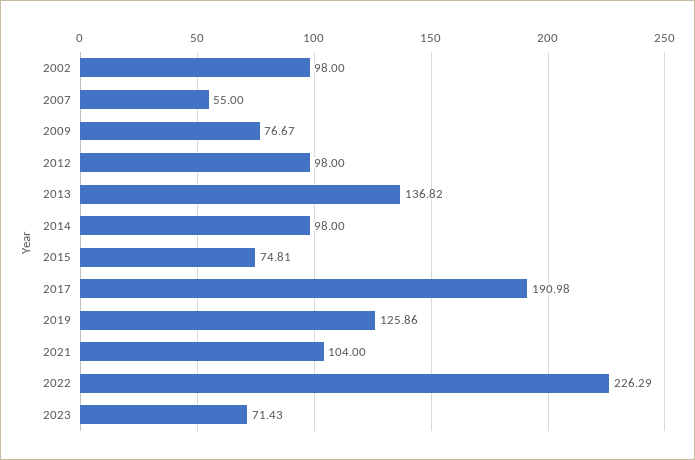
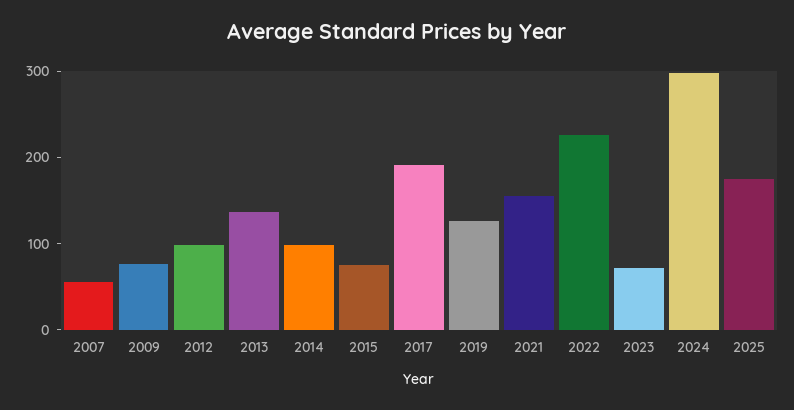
2002: 98 -> none
2021: 104 -> 160
2024: none -> 300
2025: none -> 180

